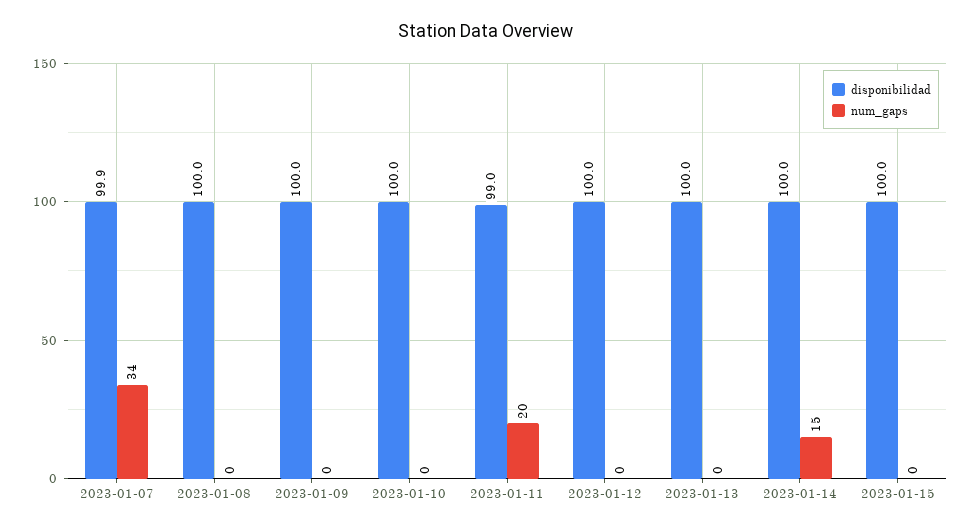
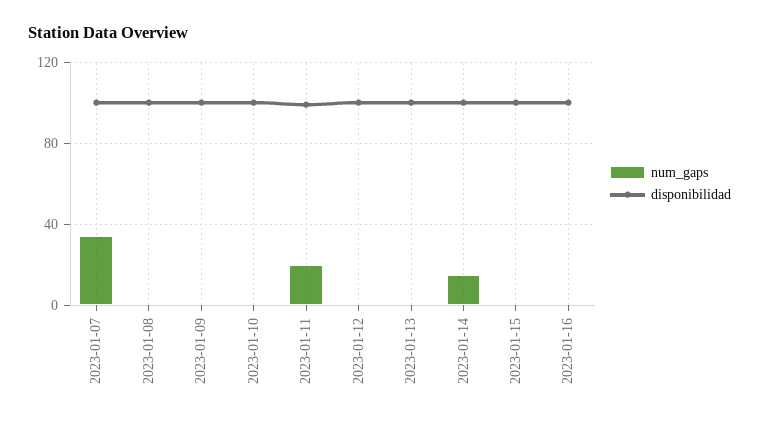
num_gaps, 2023-01-16: none -> 0
disponibilidad, 2023-01-16: none -> 100

